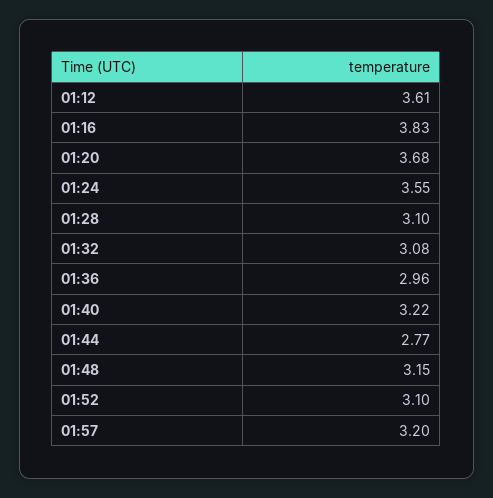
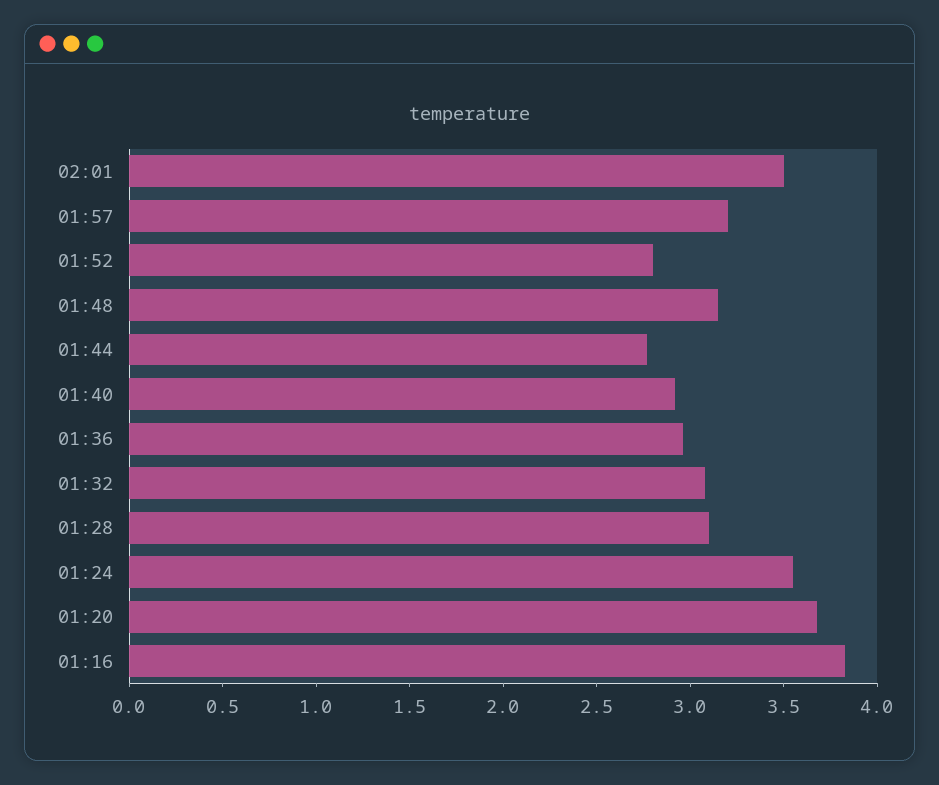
01:12: 3.61 -> none
01:40: 3.22 -> 2.9
01:52: 3.1 -> 2.8
02:01: none -> 3.5

